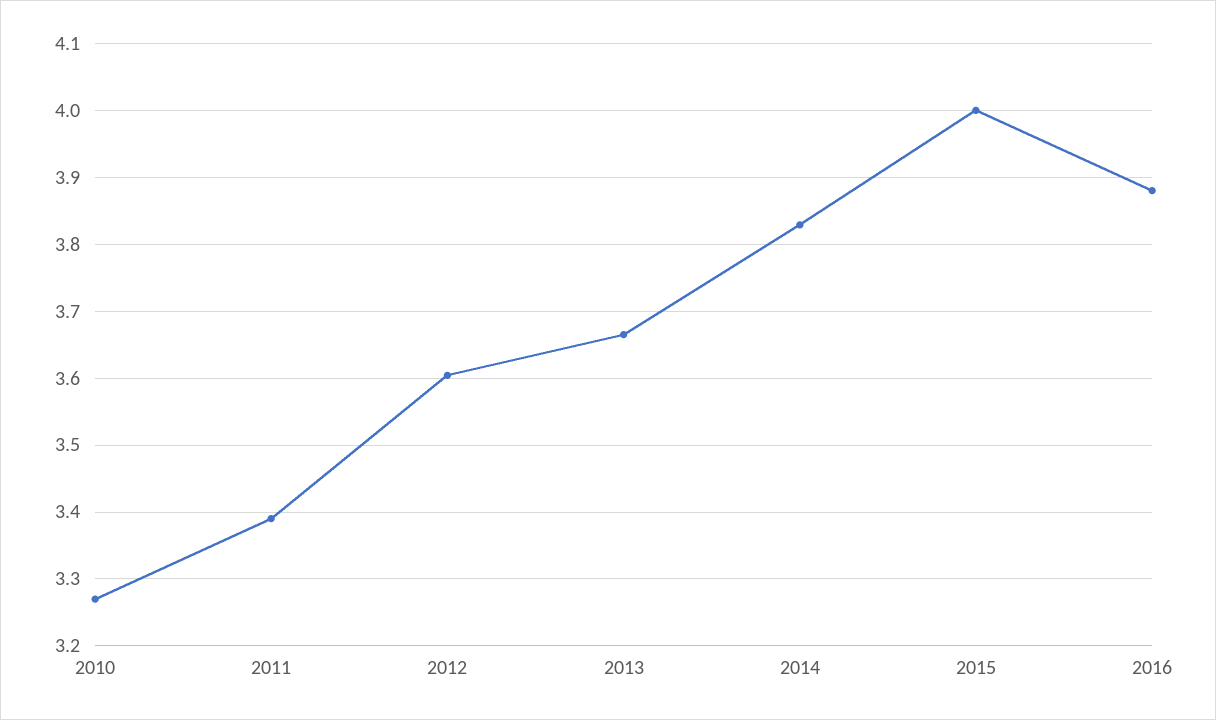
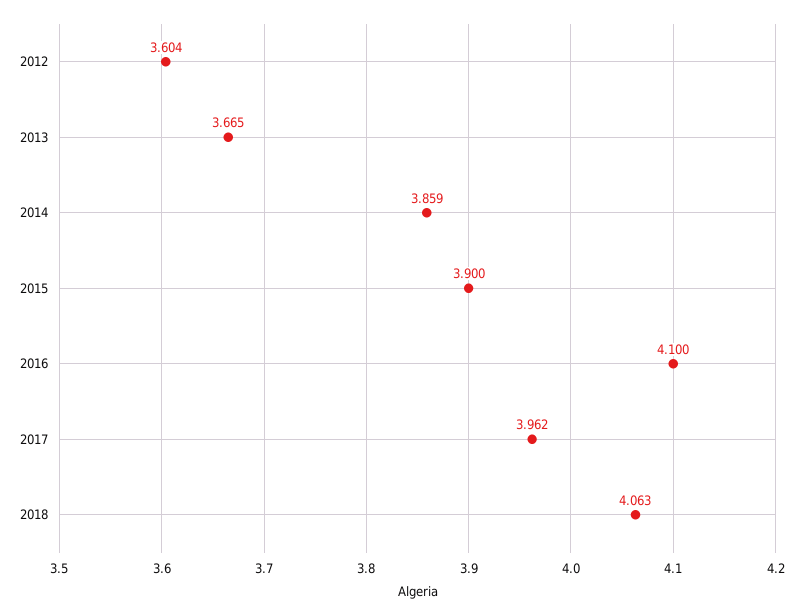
2010: 3.27 -> none
2011: 3.39 -> none
2014: 3.83 -> 3.859
2015: 4 -> 3.9
2016: 3.88 -> 4.1
2017: none -> 3.962
2018: none -> 4.063

